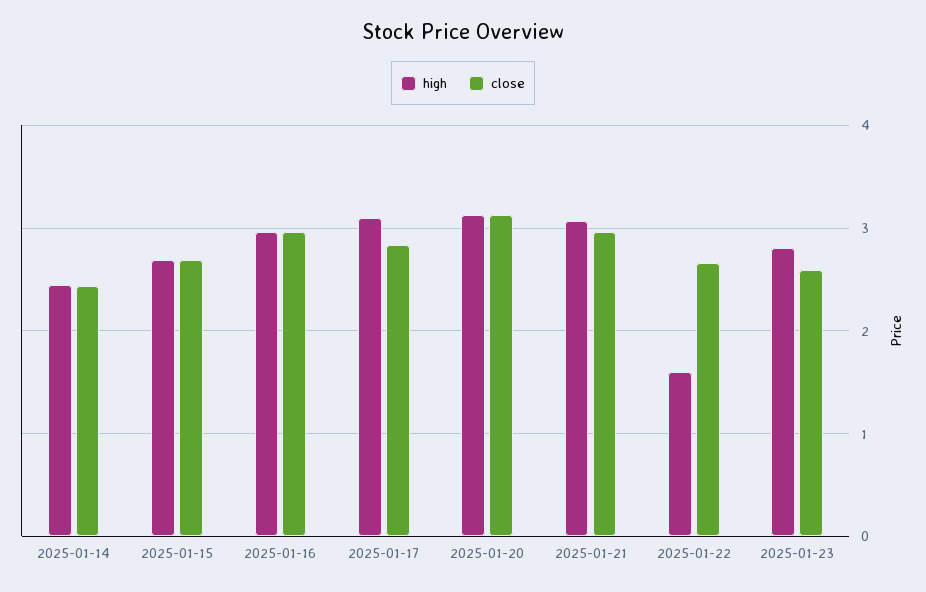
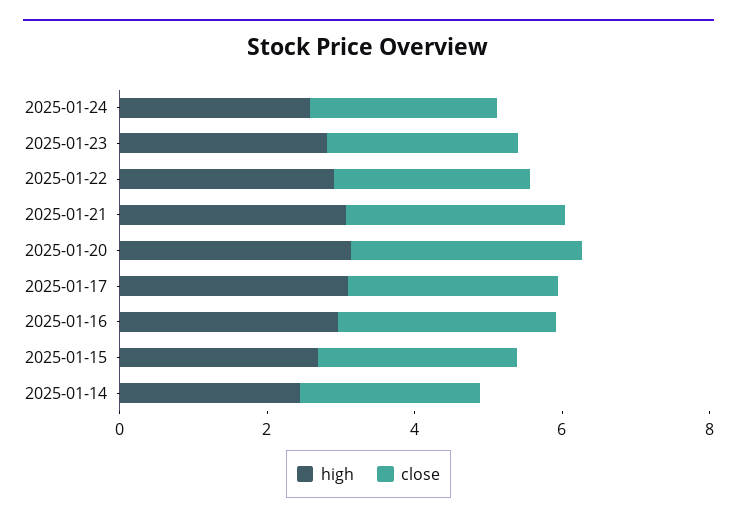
high, 2025-01-22: 1.6 -> 3
high, 2025-01-24: none -> 2.5
close, 2025-01-24: none -> 2.5

